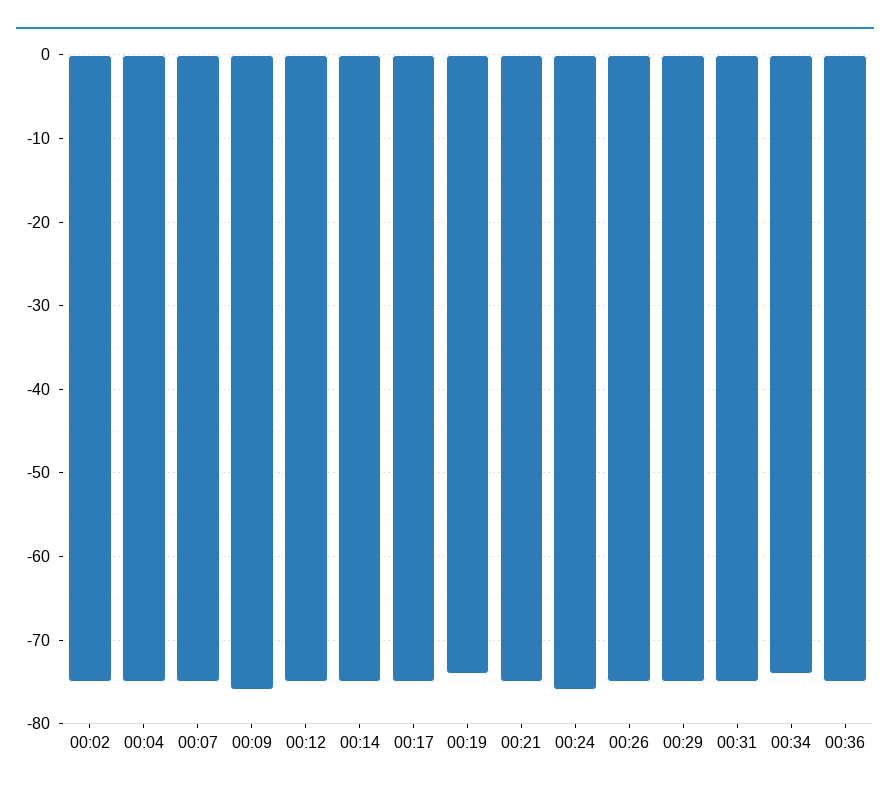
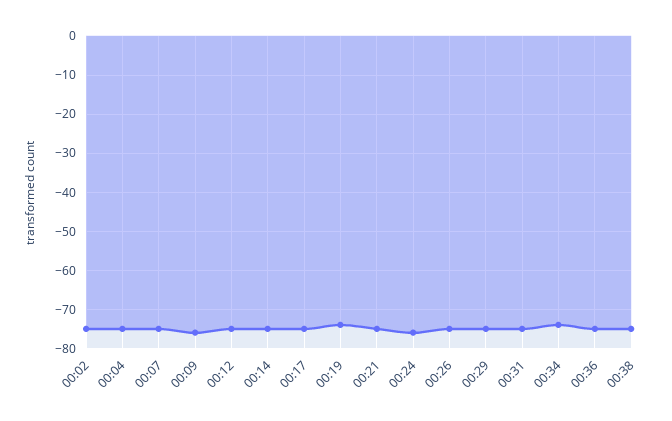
00:38: none -> -75

